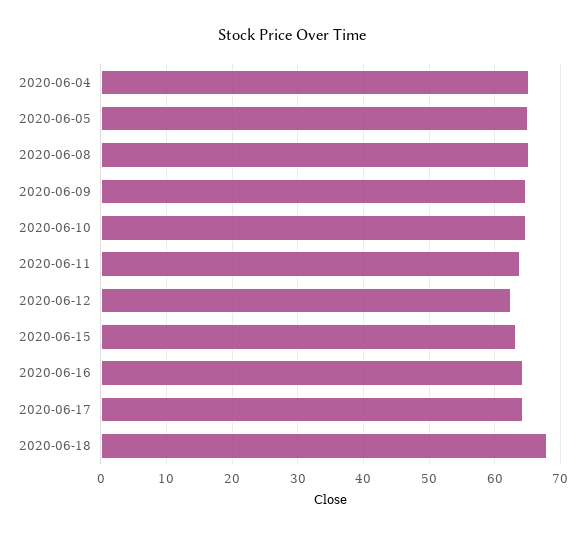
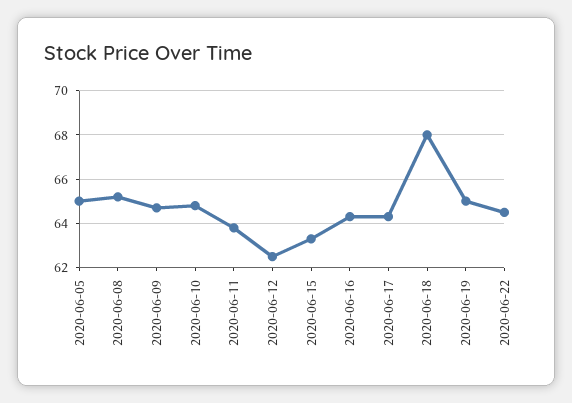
2020-06-04: 65 -> none
2020-06-19: none -> 65
2020-06-22: none -> 64.5

